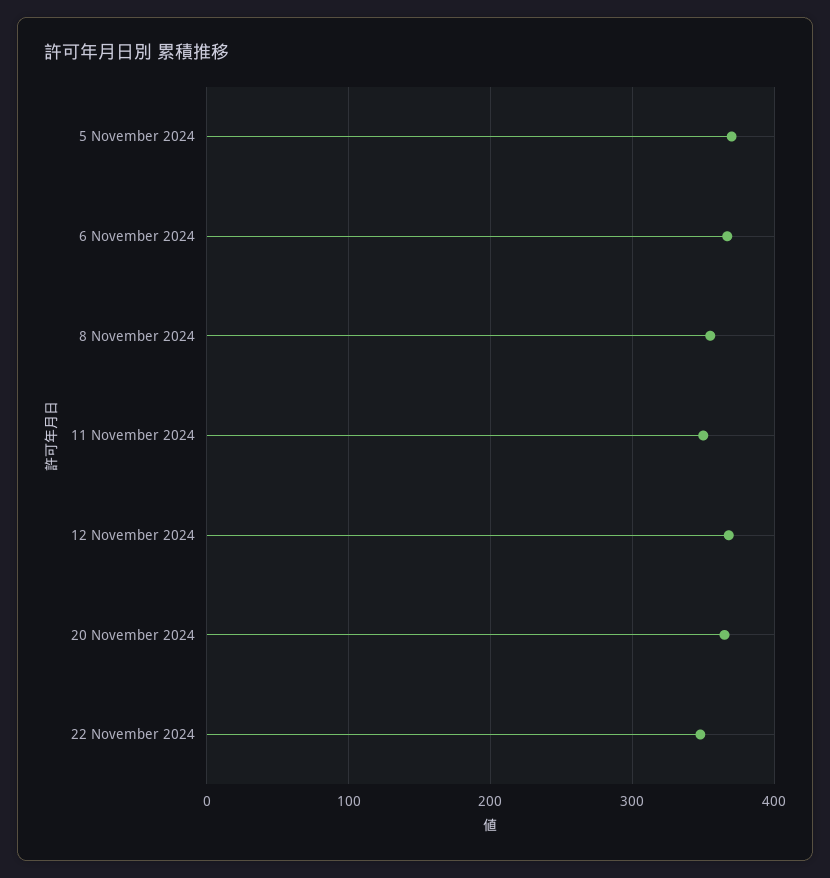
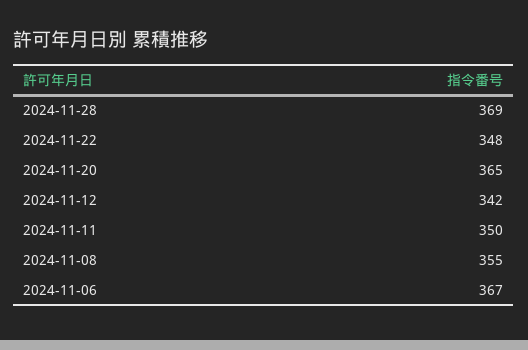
5 November 2024: 370 -> none
12 November 2024: 370 -> 342
2024-11-28: none -> 369

